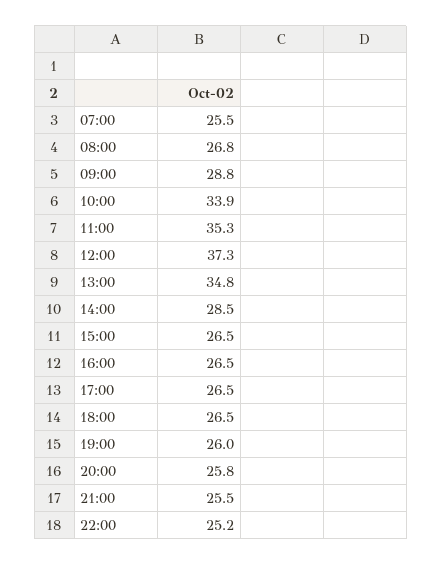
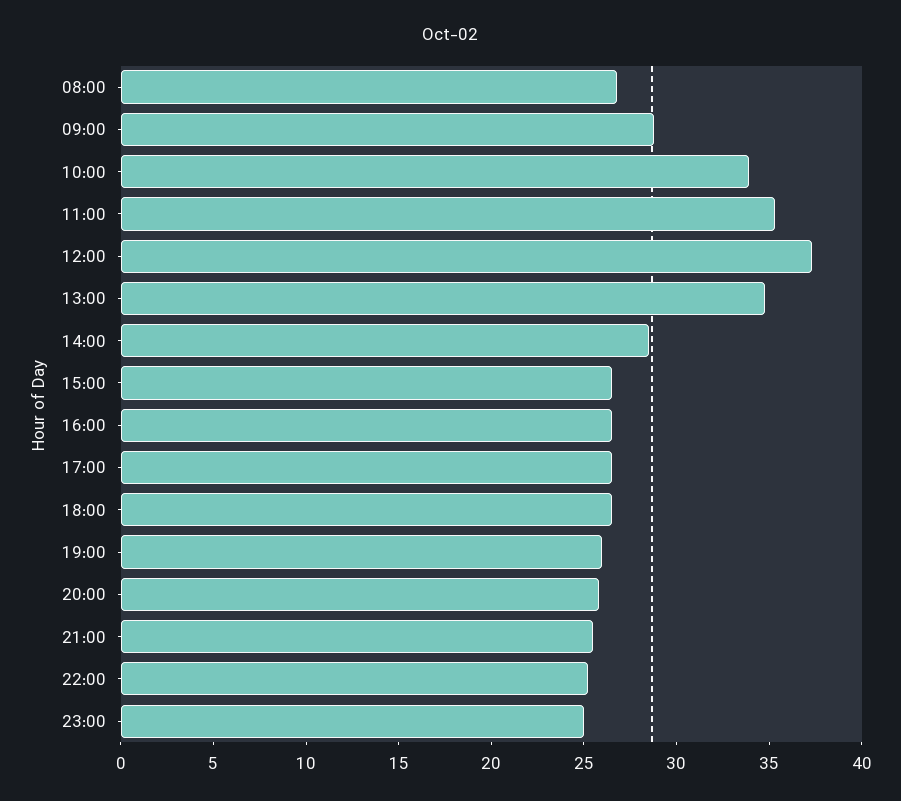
07:00: 25.5 -> none
23:00: none -> 25

